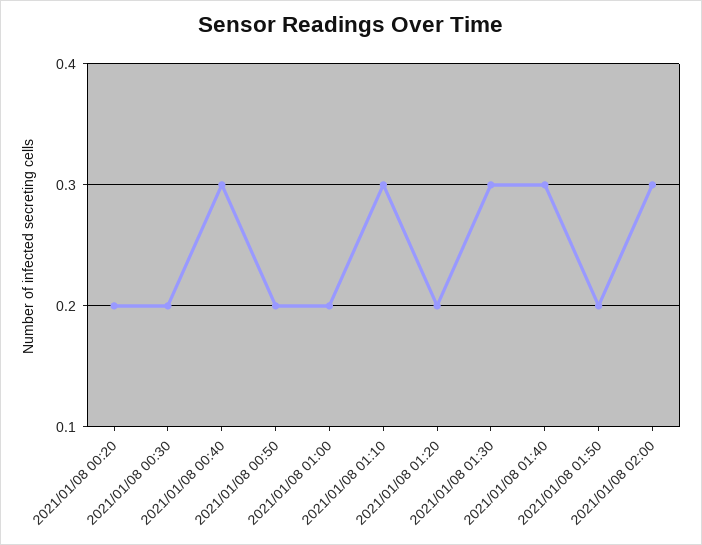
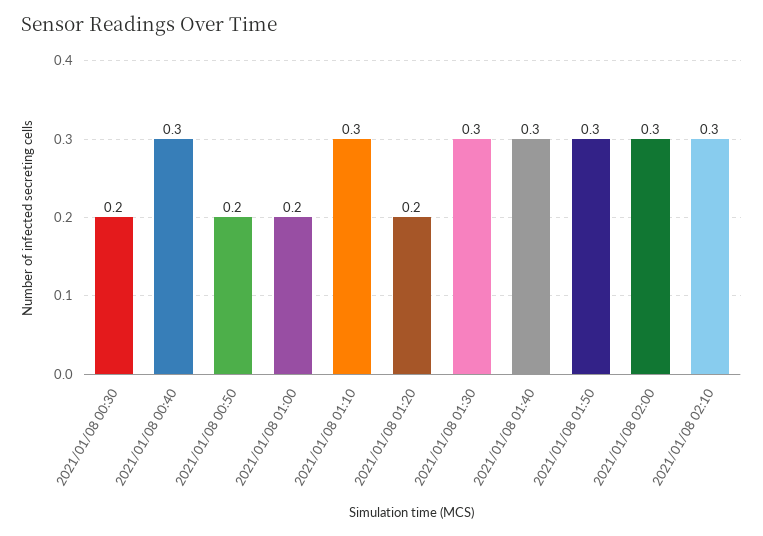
2021/01/08 00:20: 0.2 -> none
2021/01/08 01:50: 0.2 -> 0.3
2021/01/08 02:10: none -> 0.3

